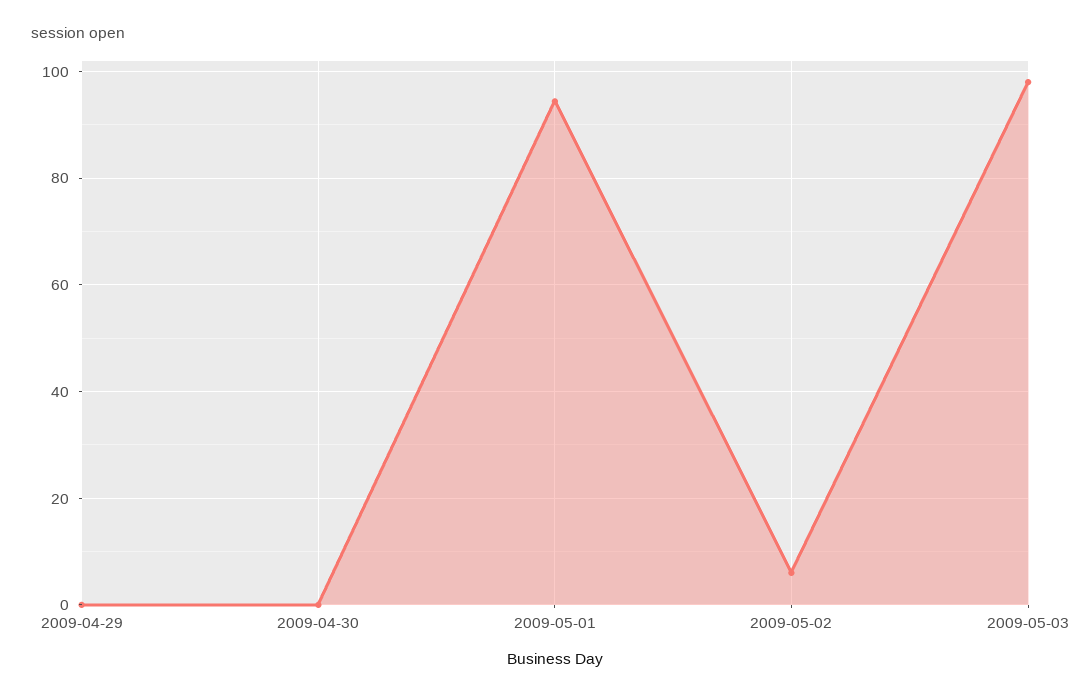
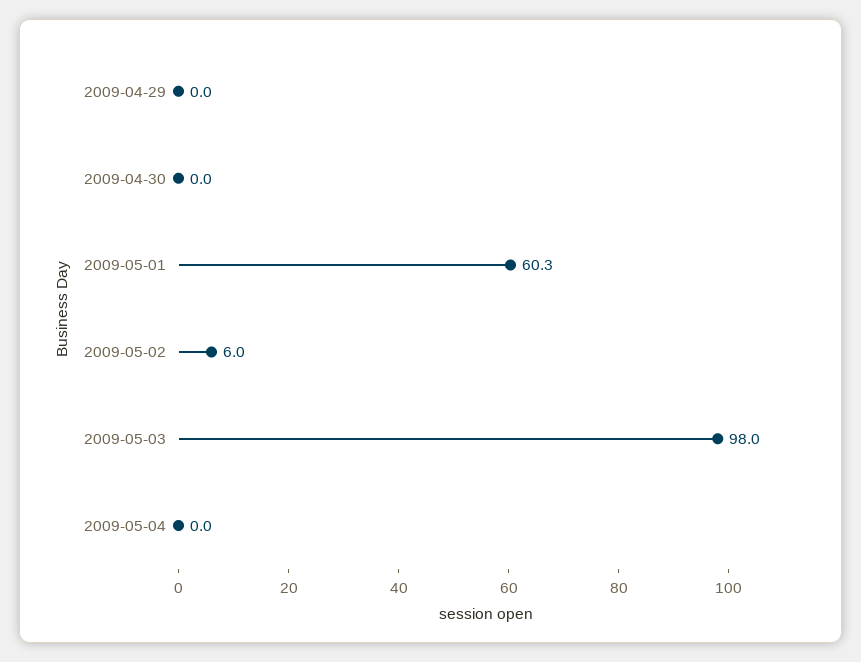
2009-05-01: 94 -> 60.3
2009-05-04: none -> 0

